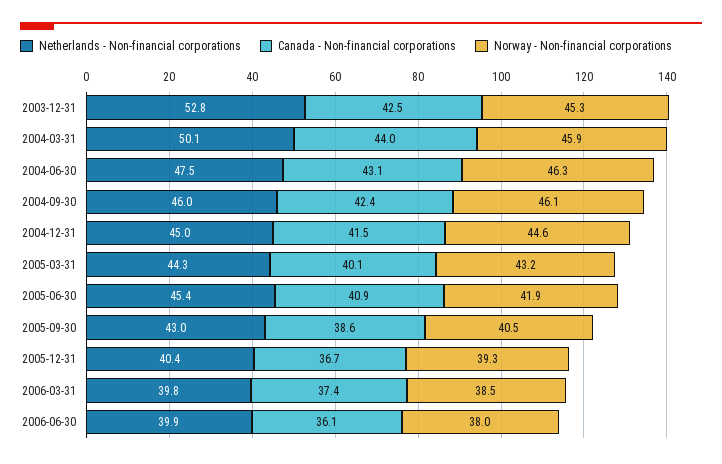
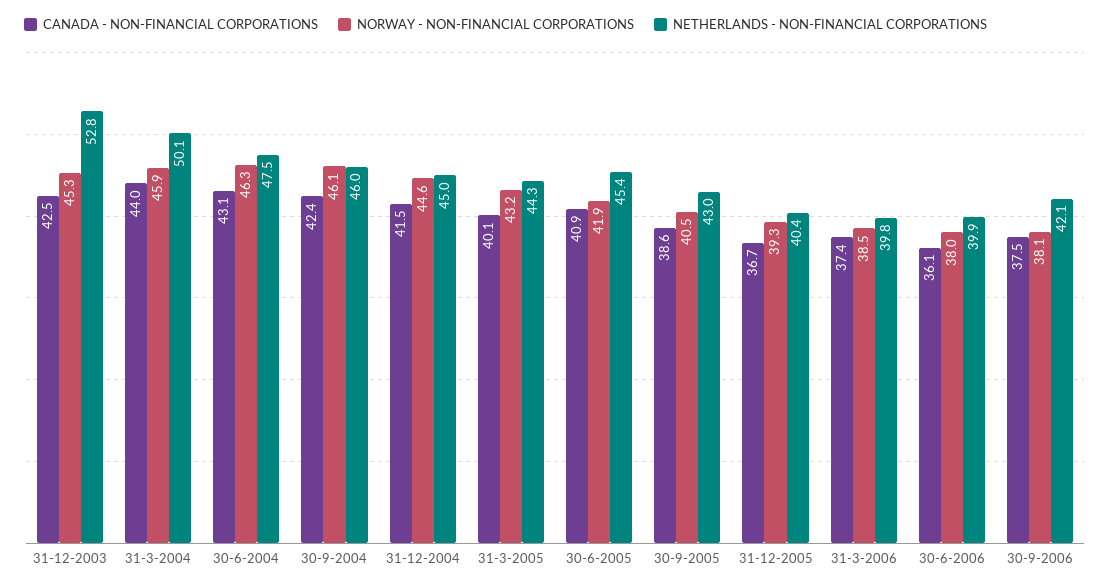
Canada - Non-financial corporations, 30-9-2006: none -> 37.5
Norway - Non-financial corporations, 30-9-2006: none -> 38.1
Netherlands - Non-financial corporations, 30-9-2006: none -> 42.1

